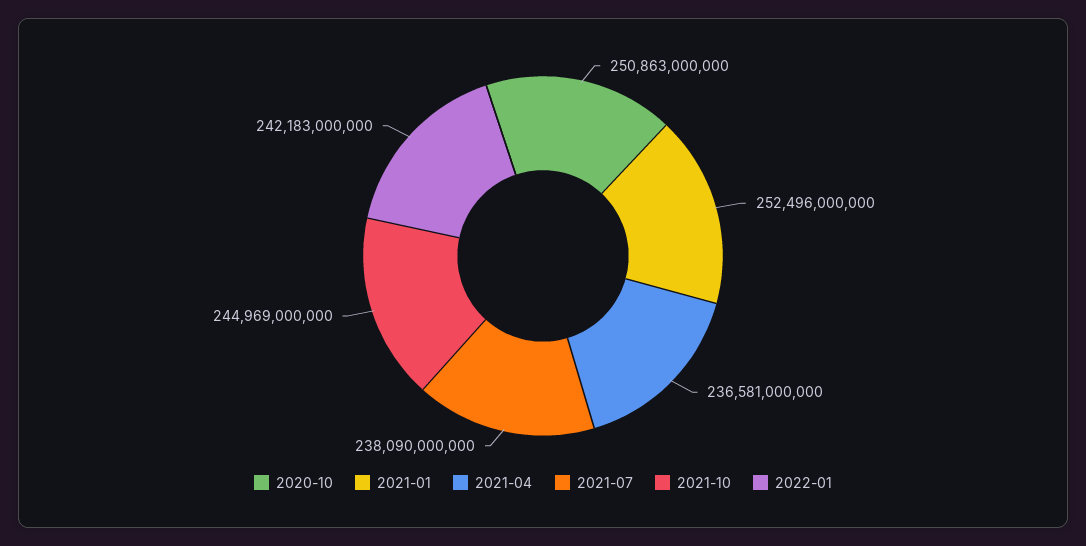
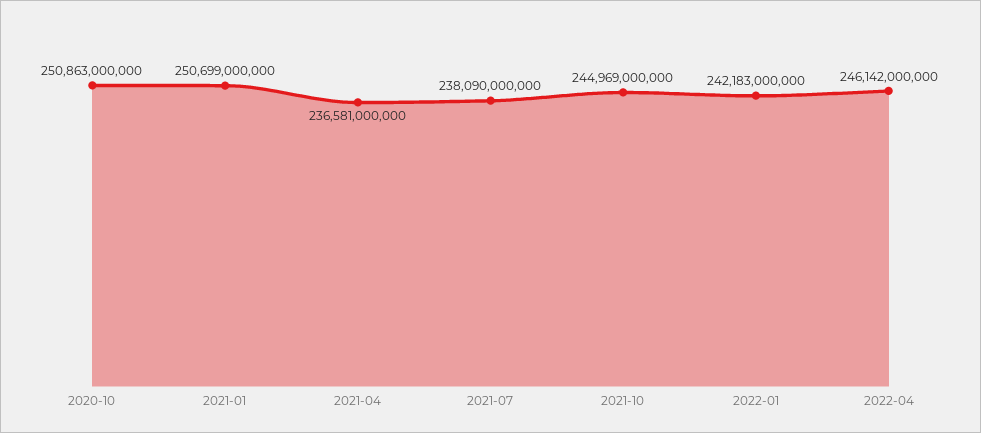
2021-01: 252496000000 -> 250699000000
2022-04: none -> 246142000000

